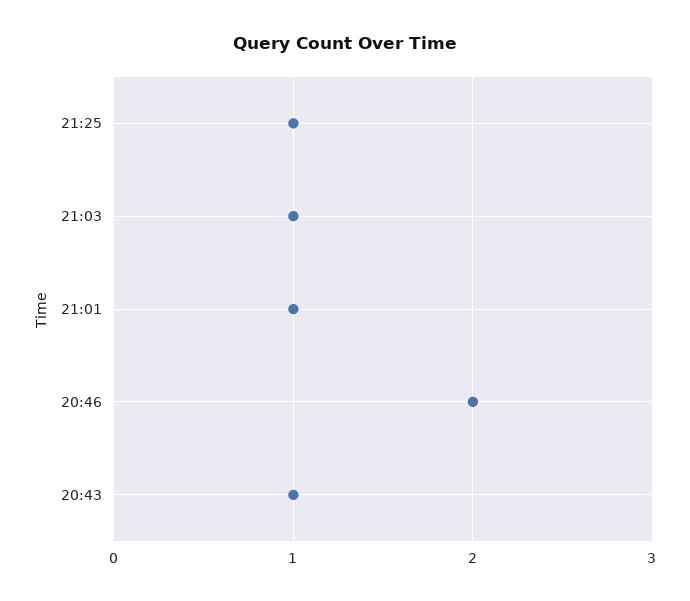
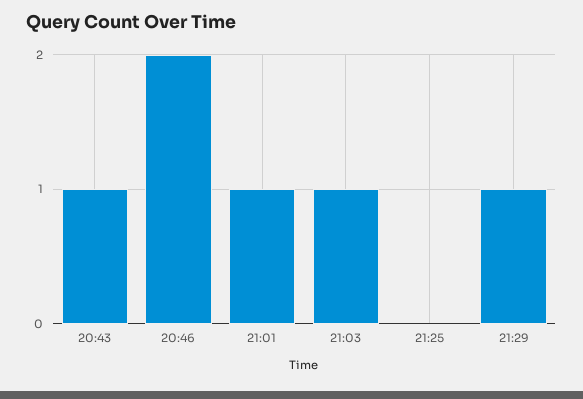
21:25: 1 -> 0
21:29: none -> 1

